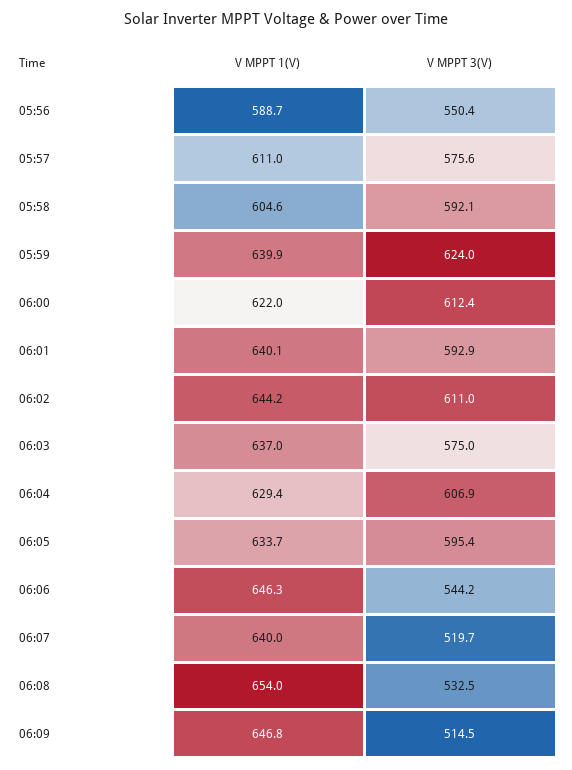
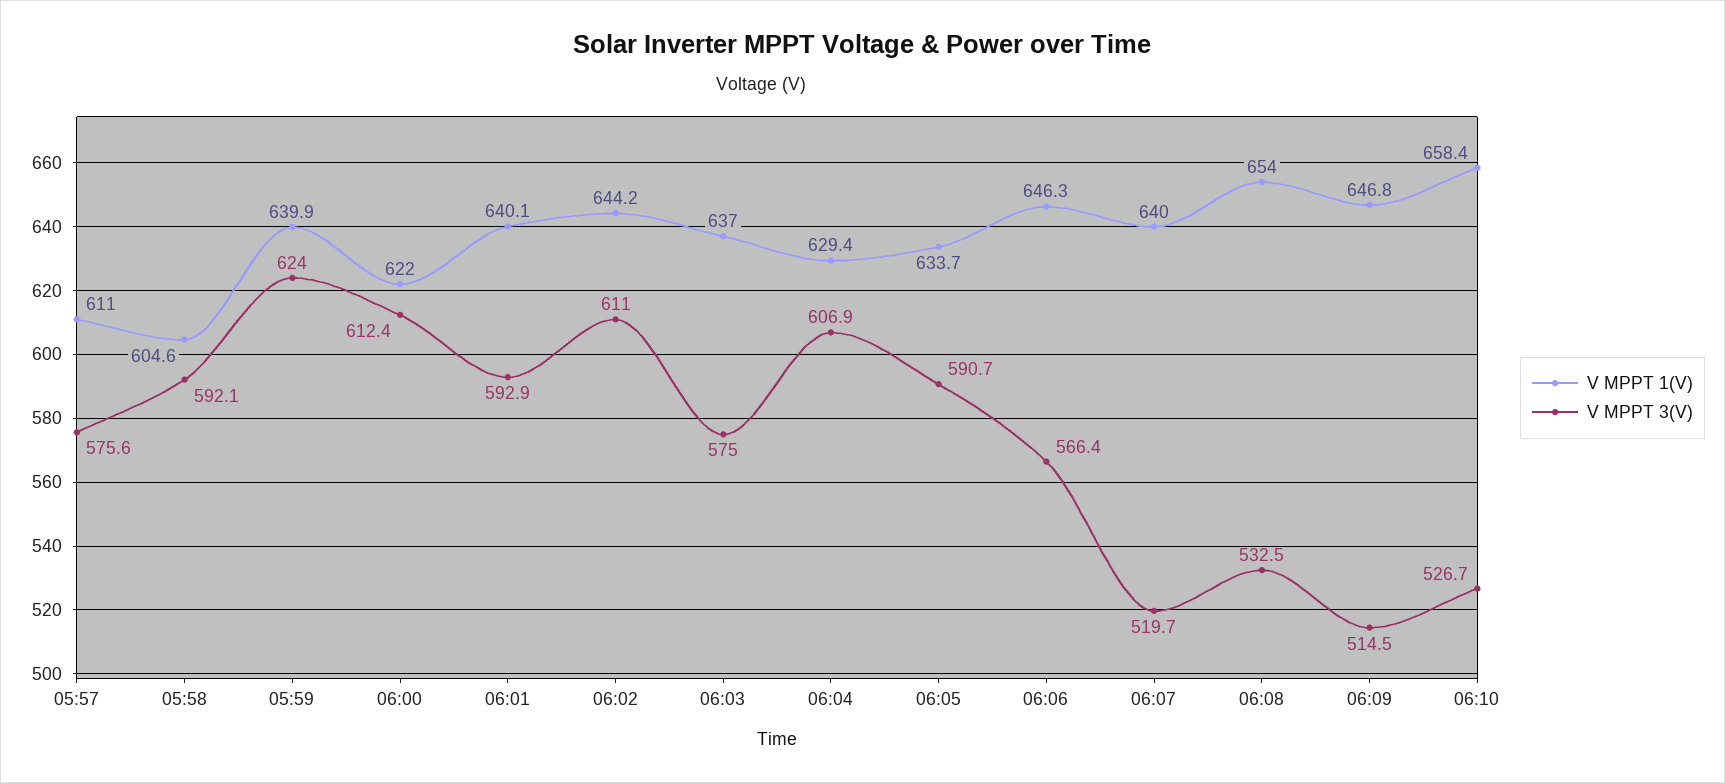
V MPPT 1(V), 05:56: 588.7 -> none
V MPPT 3(V), 05:56: 550.4 -> none
V MPPT 3(V), 06:05: 595.4 -> 590.7
V MPPT 3(V), 06:06: 544.2 -> 566.4
V MPPT 1(V), 06:10: none -> 658.4
V MPPT 3(V), 06:10: none -> 526.7

